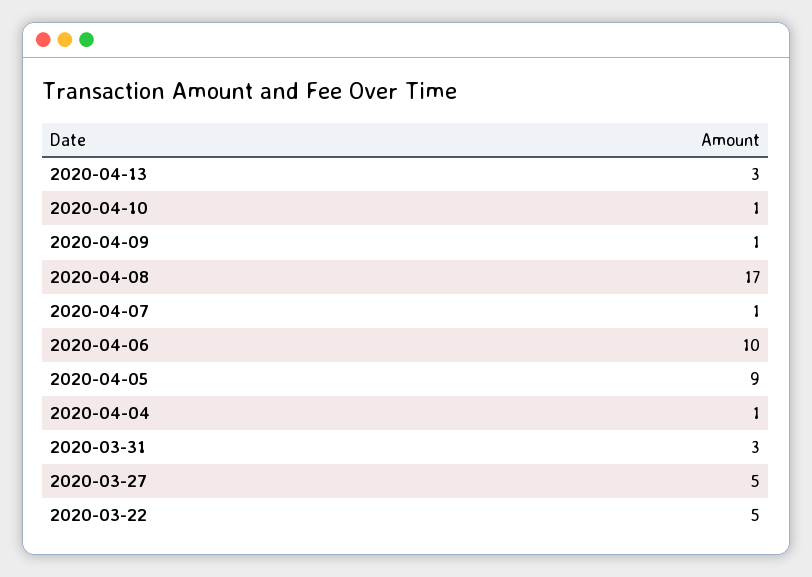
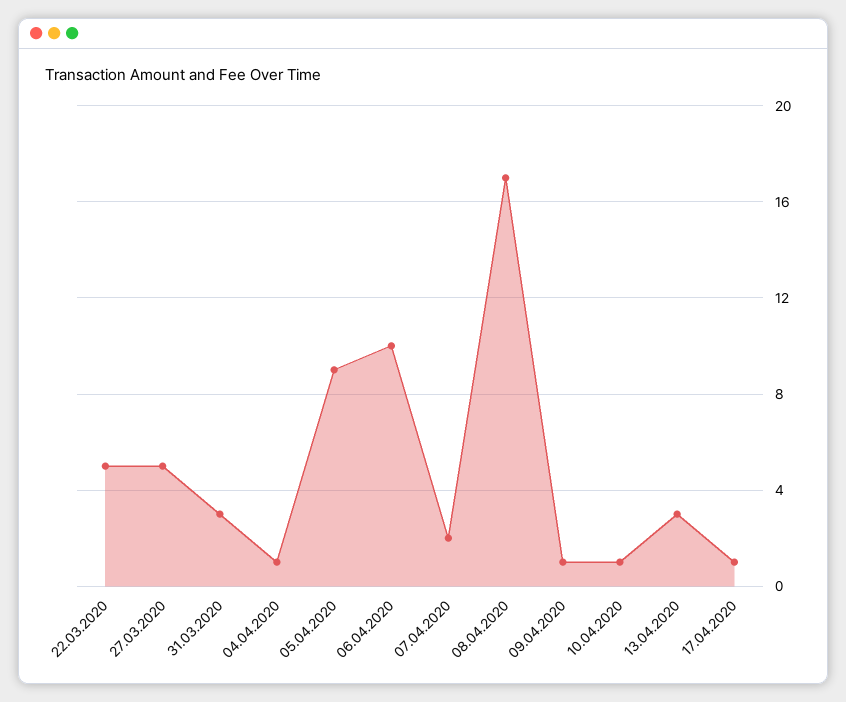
2020-04-07: 1 -> 2
17.04.2020: none -> 1

